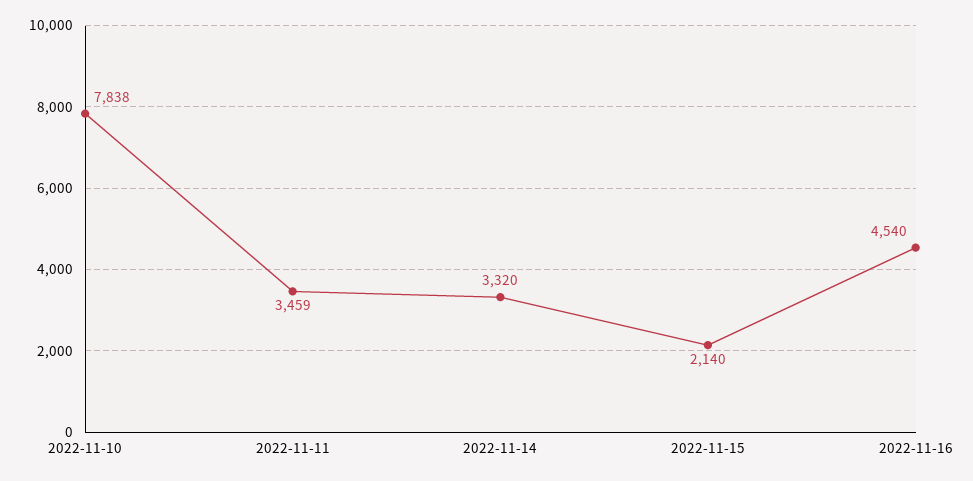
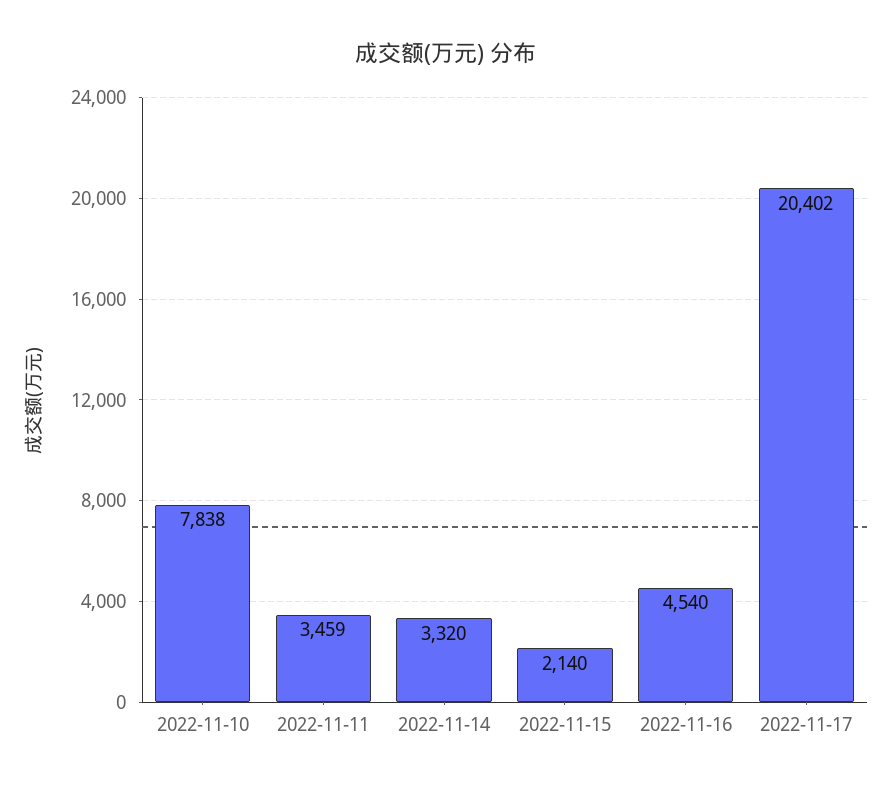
2022-11-17: none -> 20402

